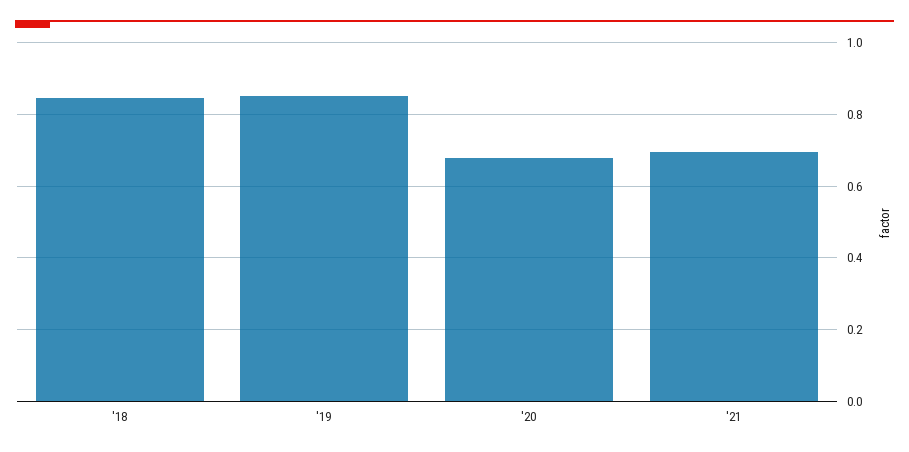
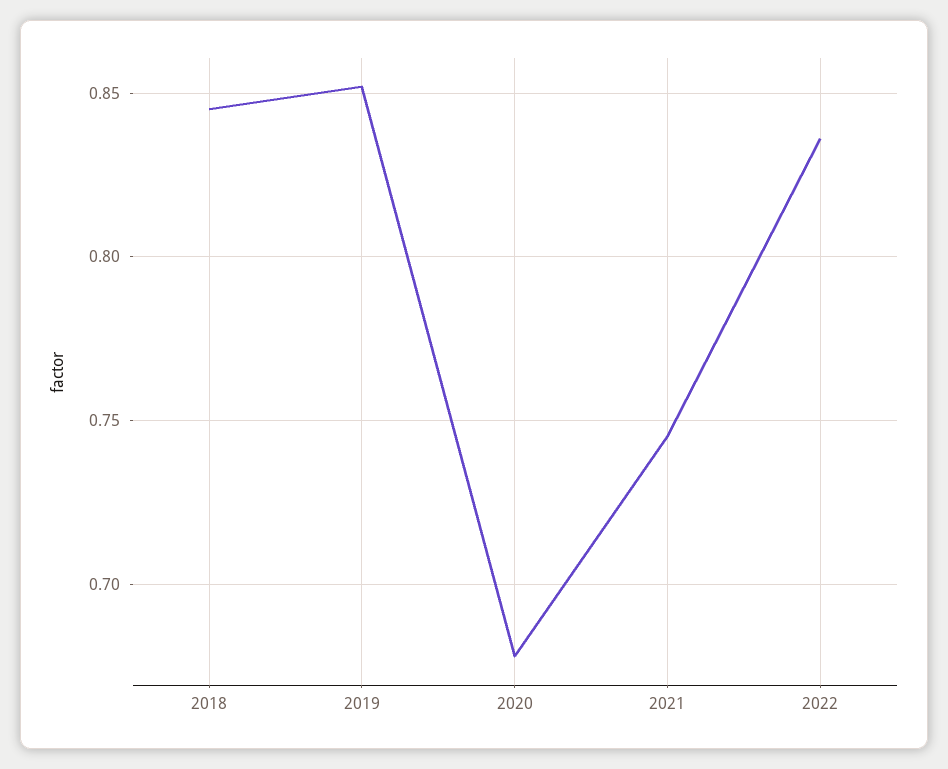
'21: 0.7 -> 0.745
2022: none -> 0.835

